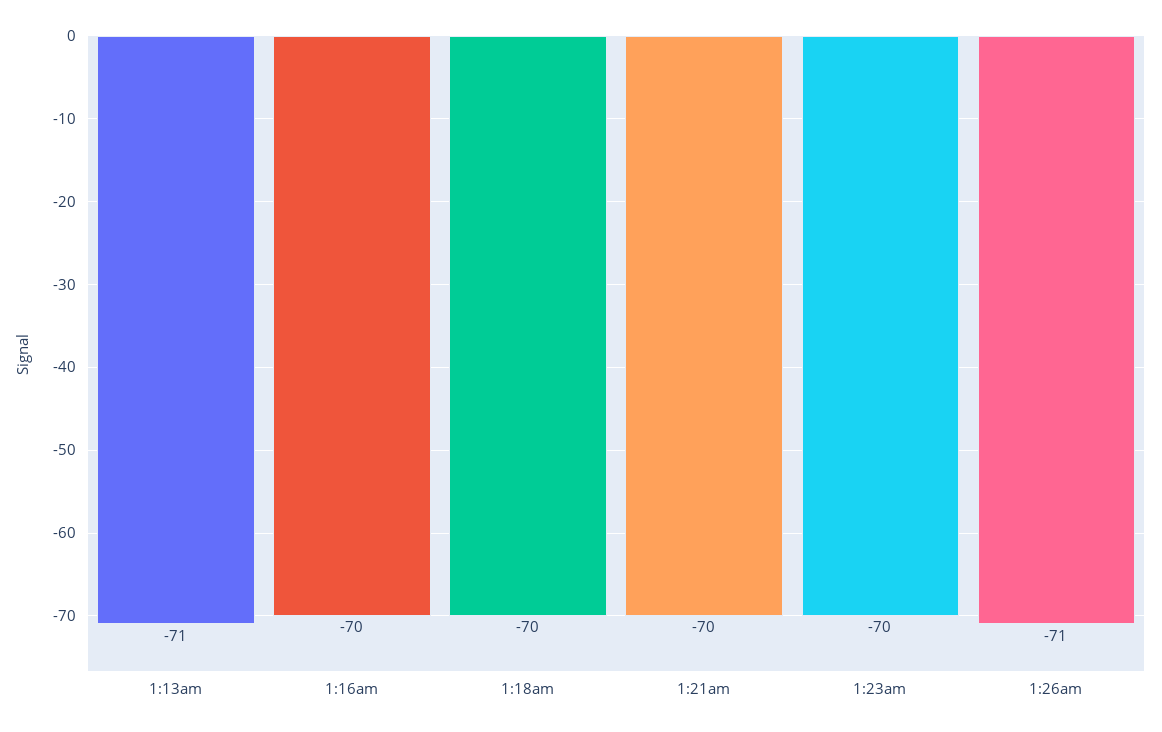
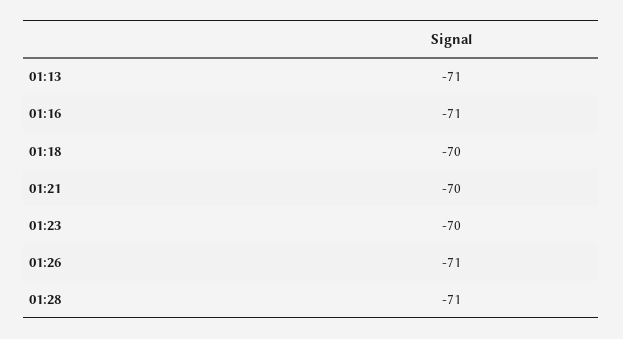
1:16am: -70 -> -71
01:28: none -> -71

